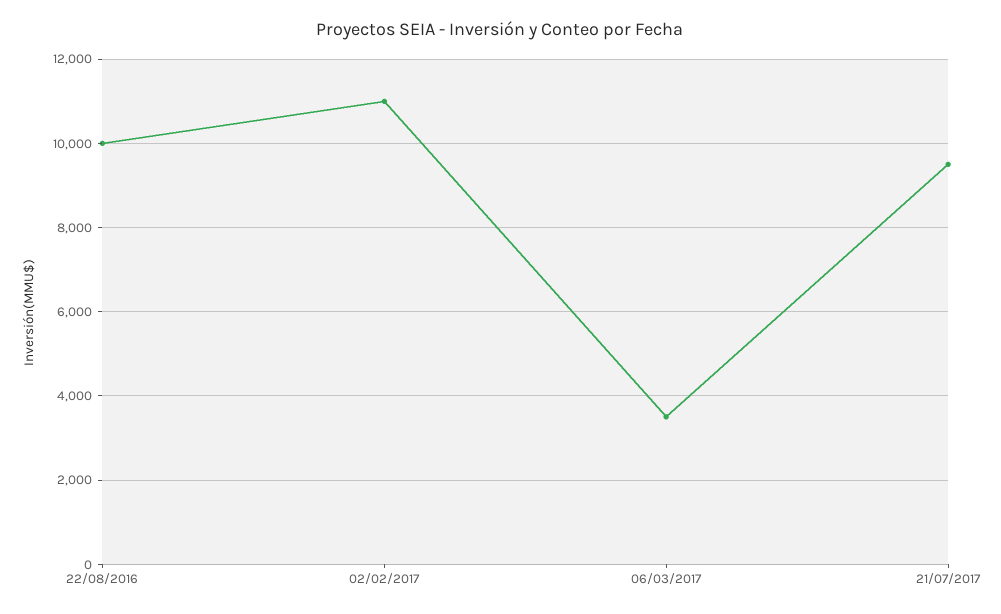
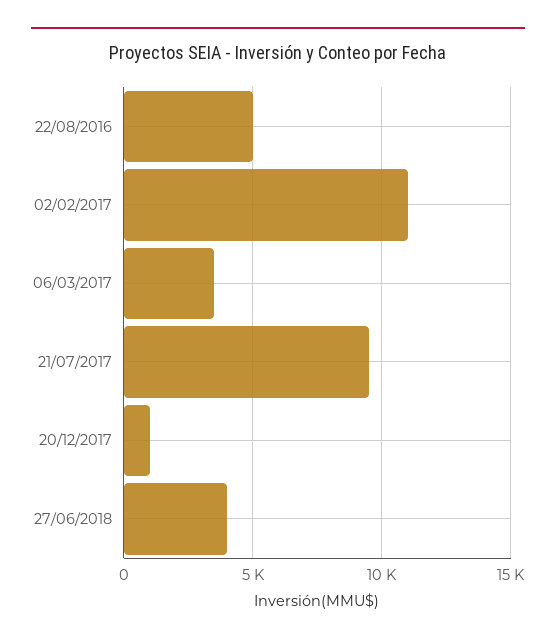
22/08/2016: 10000 -> 5000
20/12/2017: none -> 1000
27/06/2018: none -> 4000

